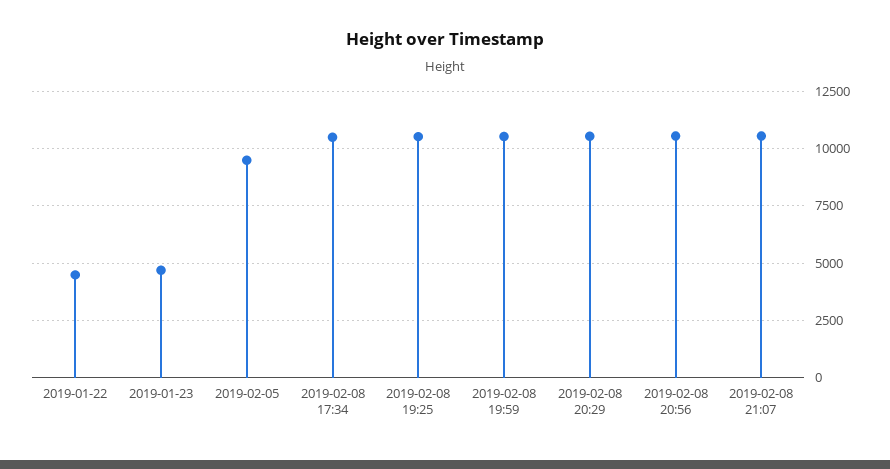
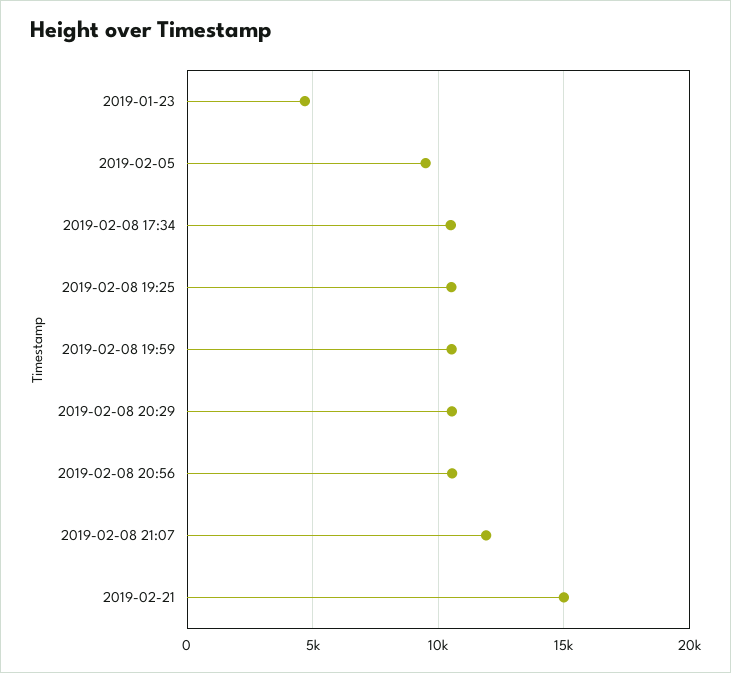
2019-01-22: 4500 -> none
2019-02-08 21:07: 10500 -> 12000
2019-02-21: none -> 15000

